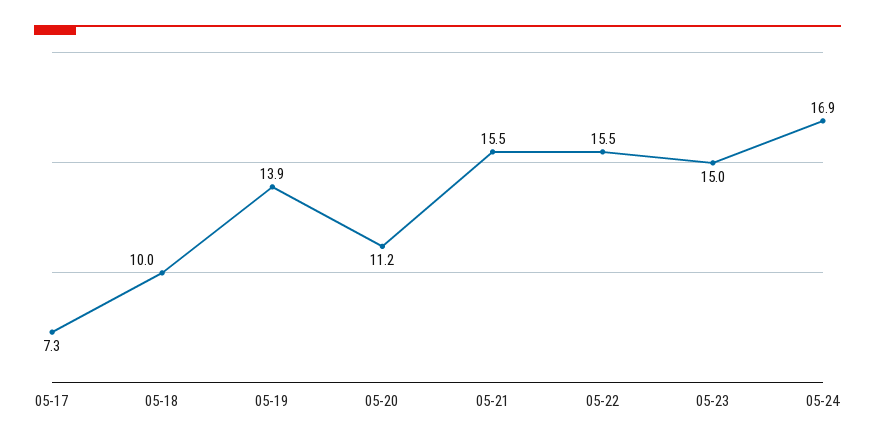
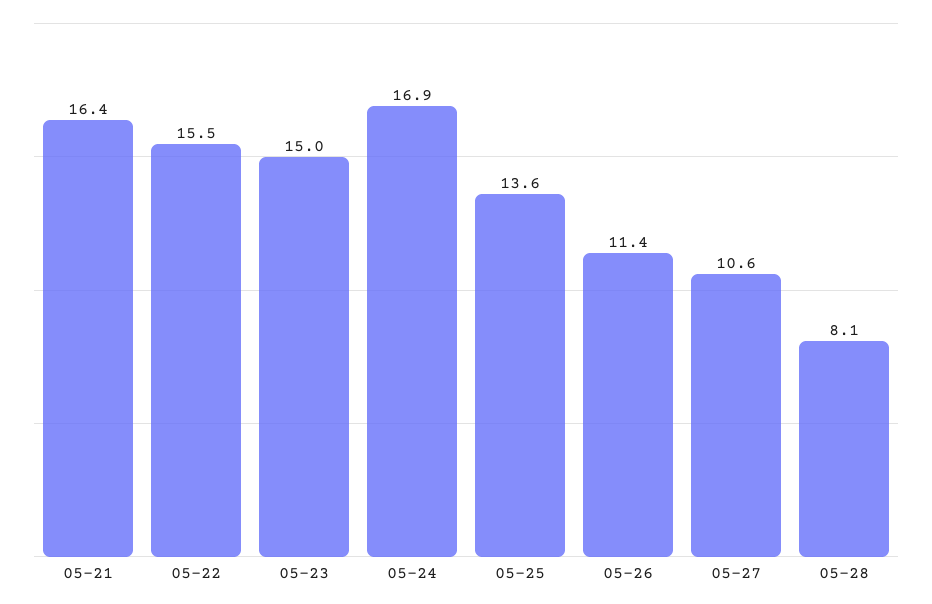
05-17: 7.3 -> none
05-18: 10 -> none
05-19: 13.9 -> none
05-20: 11.2 -> none
05-21: 15.5 -> 16.4
05-25: none -> 13.6
05-26: none -> 11.4
05-27: none -> 10.6
05-28: none -> 8.1

